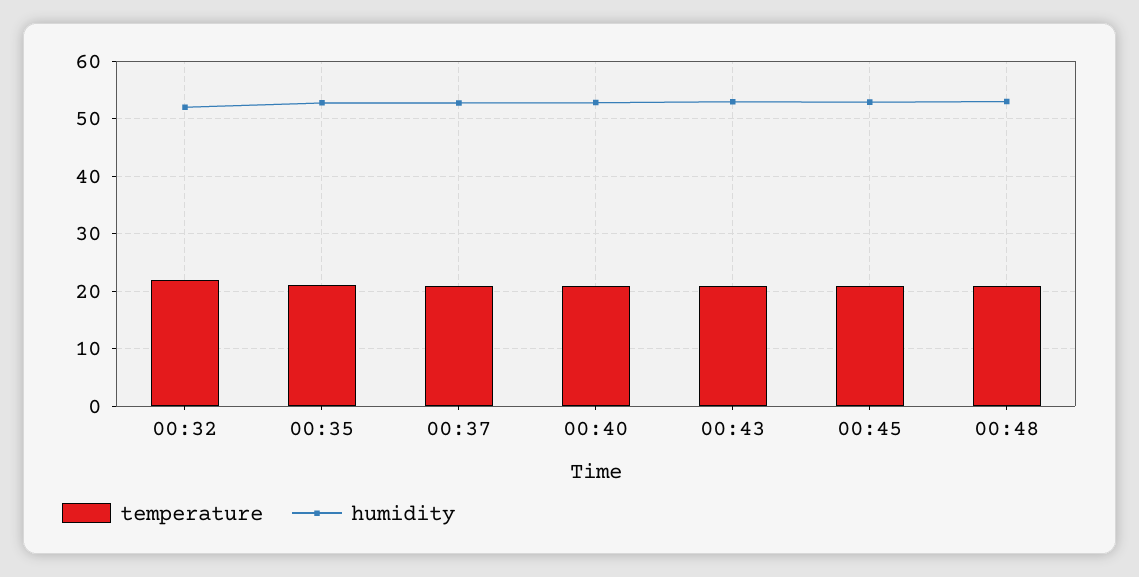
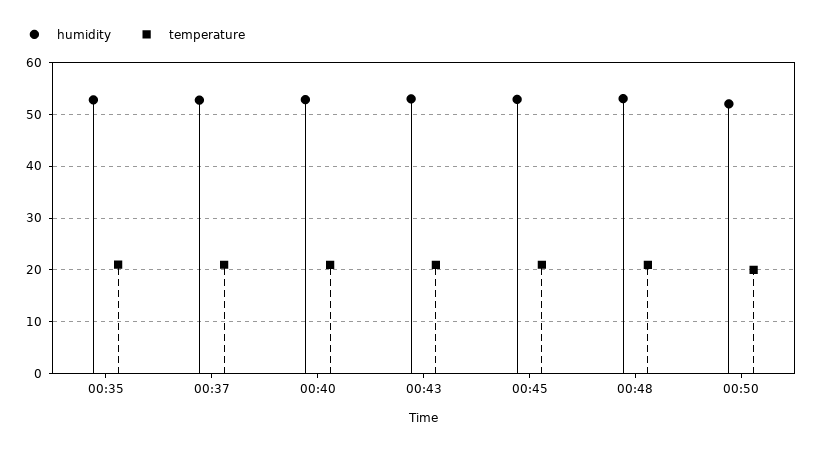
temperature, 00:32: 22 -> none
humidity, 00:32: 52 -> none
humidity, 00:50: none -> 52
temperature, 00:50: none -> 20

